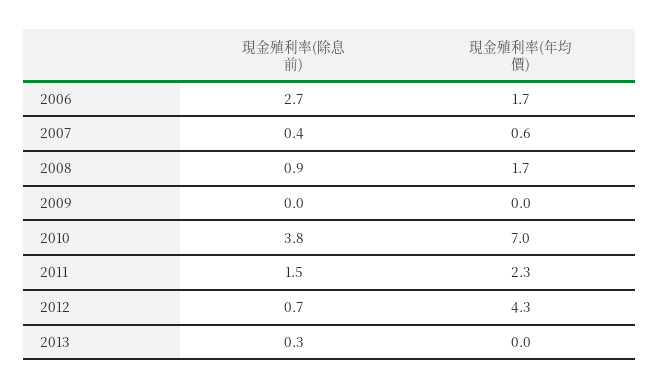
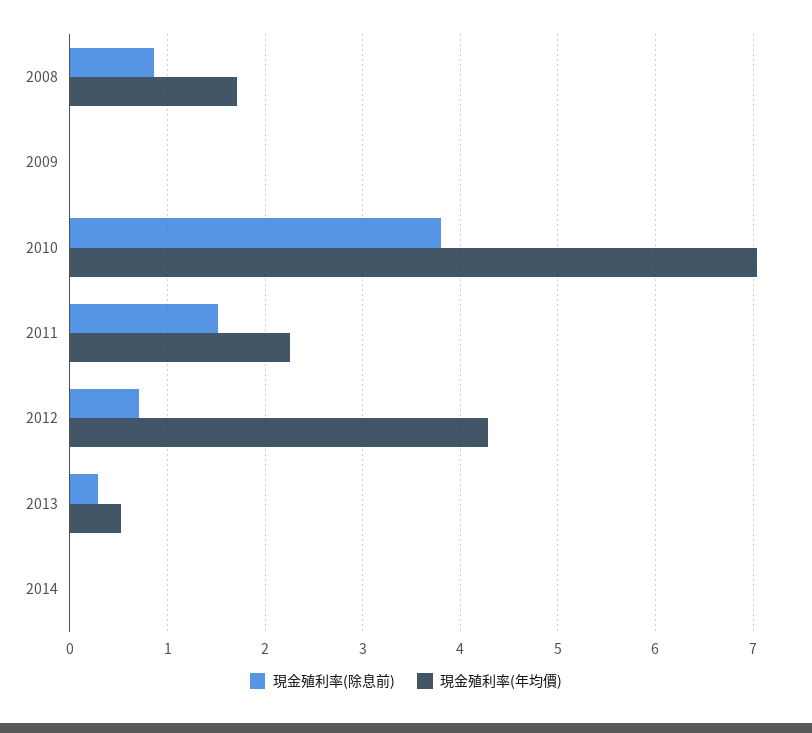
現金殖利率(除息前), 2006: 2.7 -> none
現金殖利率(年均價), 2006: 1.7 -> none
現金殖利率(除息前), 2007: 0.4 -> none
現金殖利率(年均價), 2007: 0.6 -> none
現金殖利率(年均價), 2013: 0 -> 0.5
現金殖利率(除息前), 2014: none -> 0
現金殖利率(年均價), 2014: none -> 0

